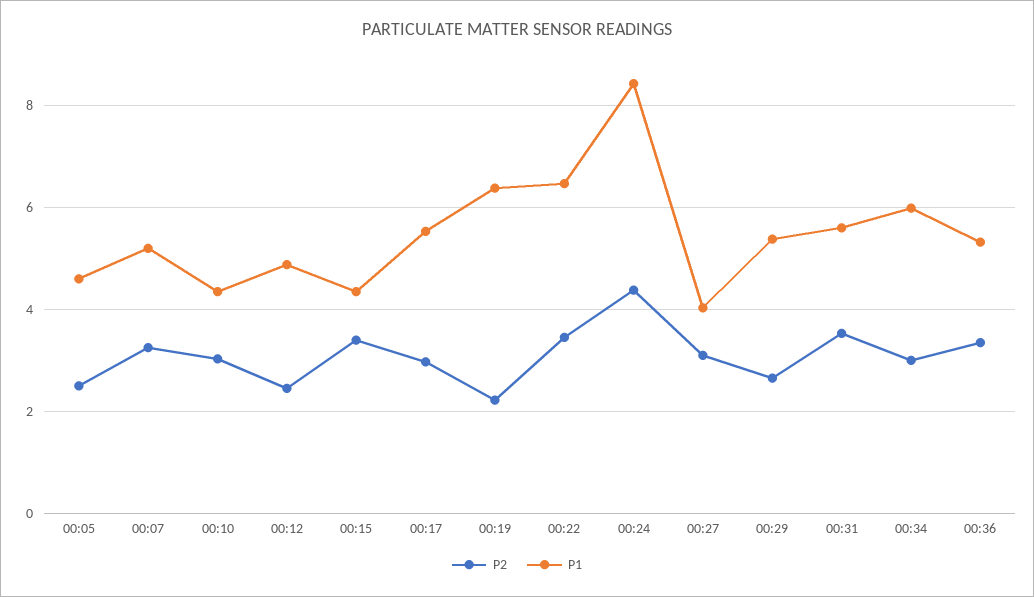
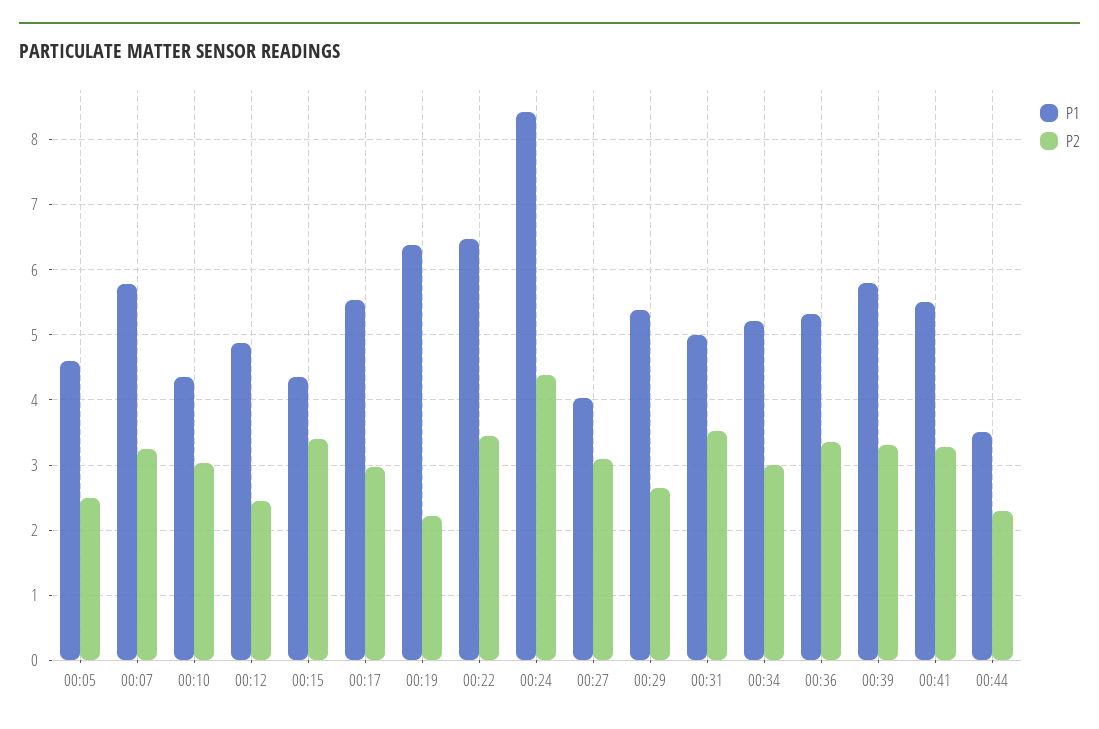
P1, 00:07: 5.2 -> 5.8
P1, 00:31: 5.6 -> 5
P1, 00:34: 6 -> 5.2
P1, 00:39: none -> 5.8
P2, 00:39: none -> 3.3
P1, 00:41: none -> 5.5
P2, 00:41: none -> 3.3
P1, 00:44: none -> 3.5
P2, 00:44: none -> 2.3

